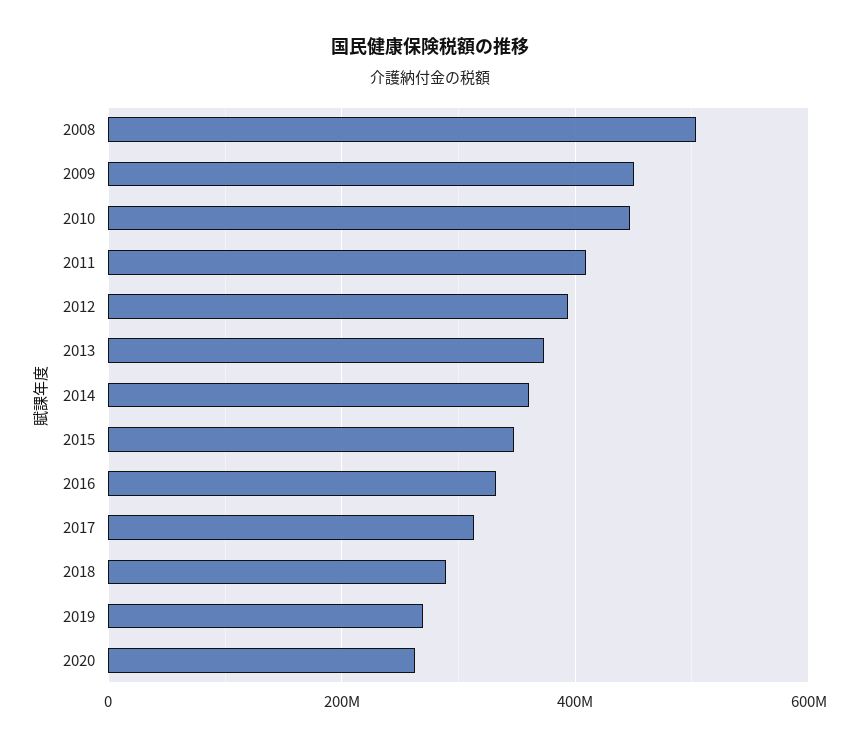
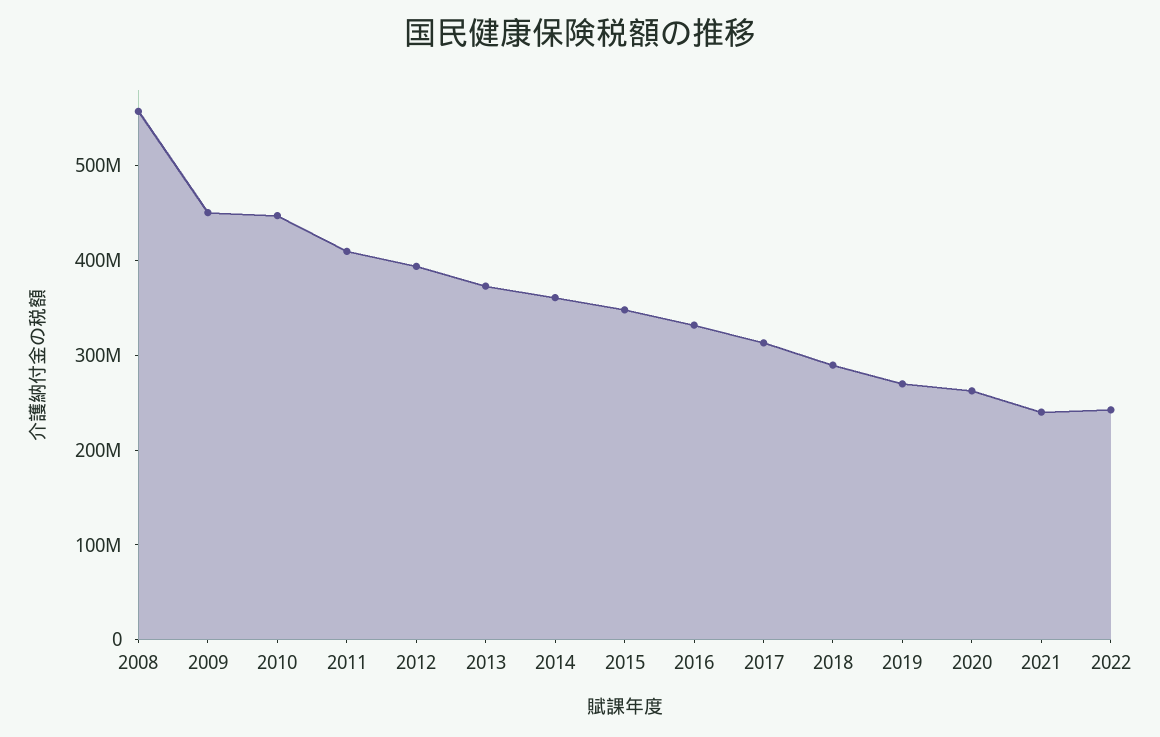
2008: 500000000 -> 560000000
2021: none -> 240000000
2022: none -> 240000000

